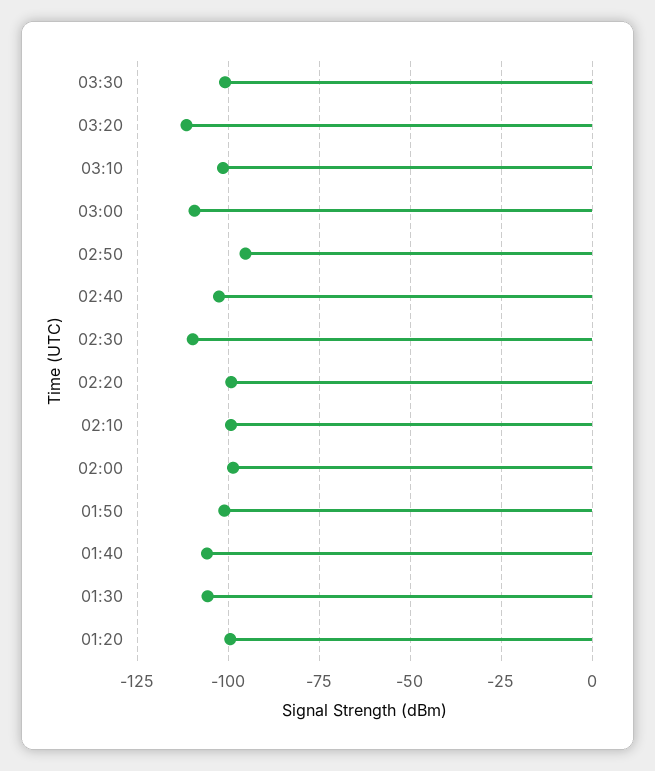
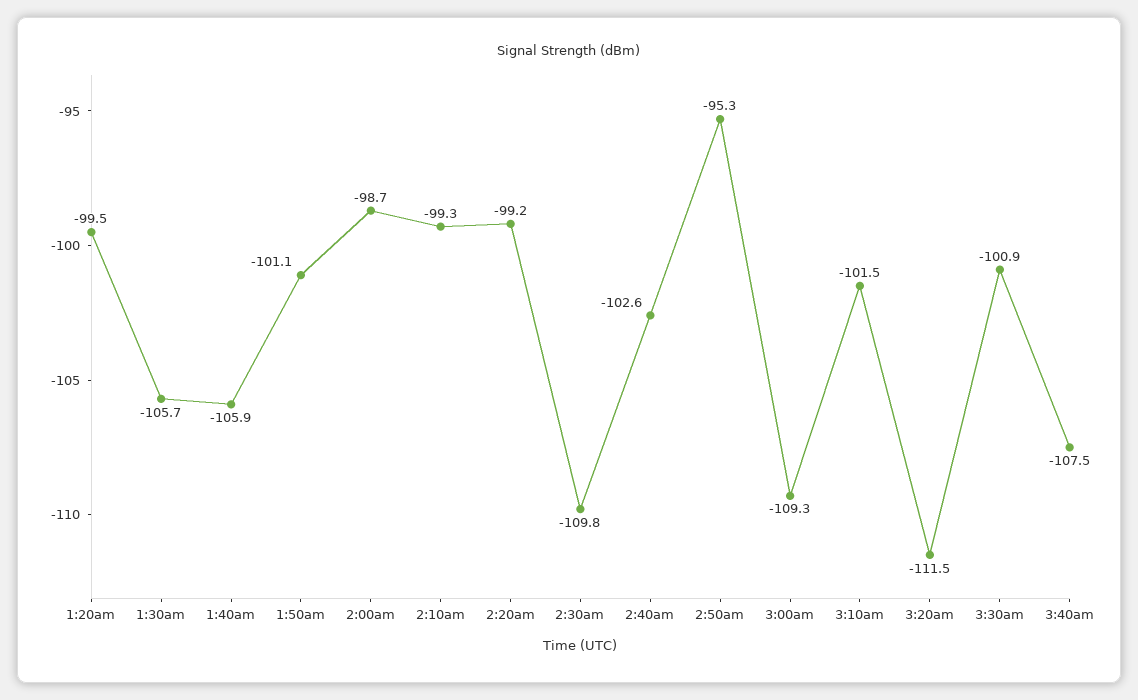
3:40am: none -> -107.5

